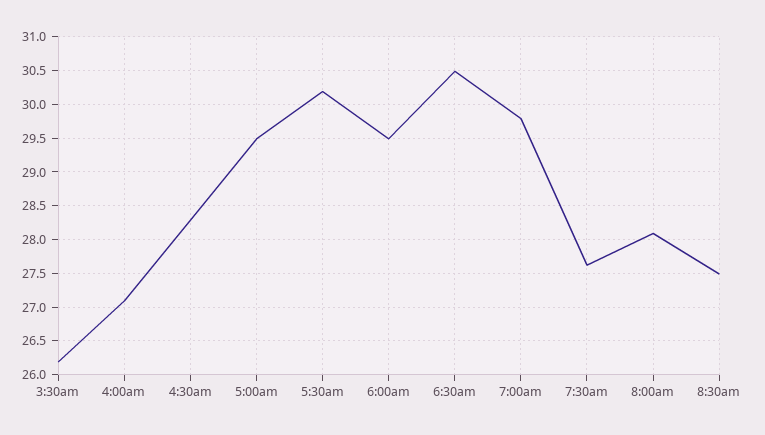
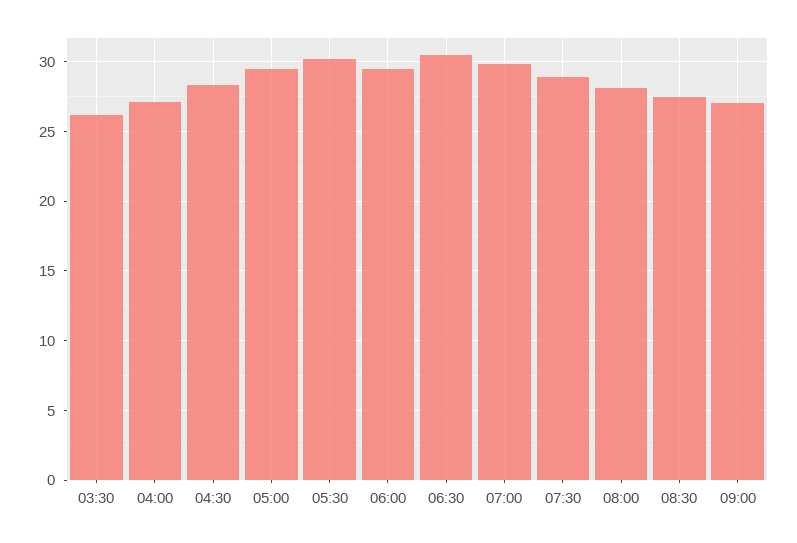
7:30am: 27.6 -> 29
09:00: none -> 27

